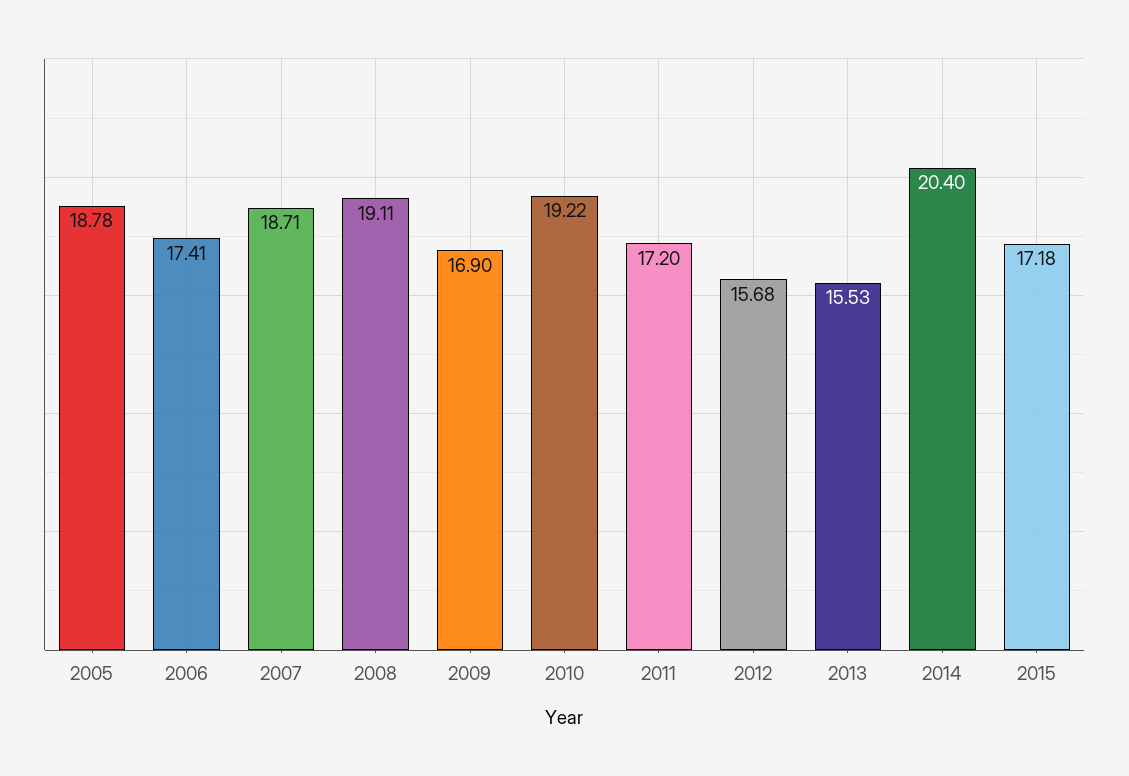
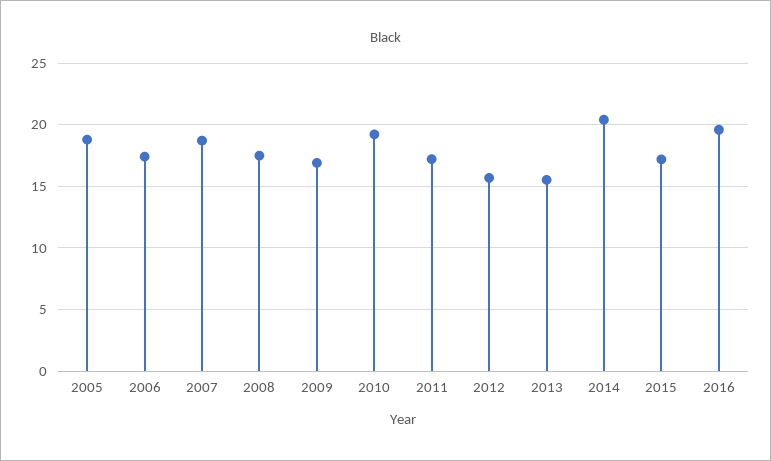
2008: 19.11 -> 17.5
2016: none -> 19.5

